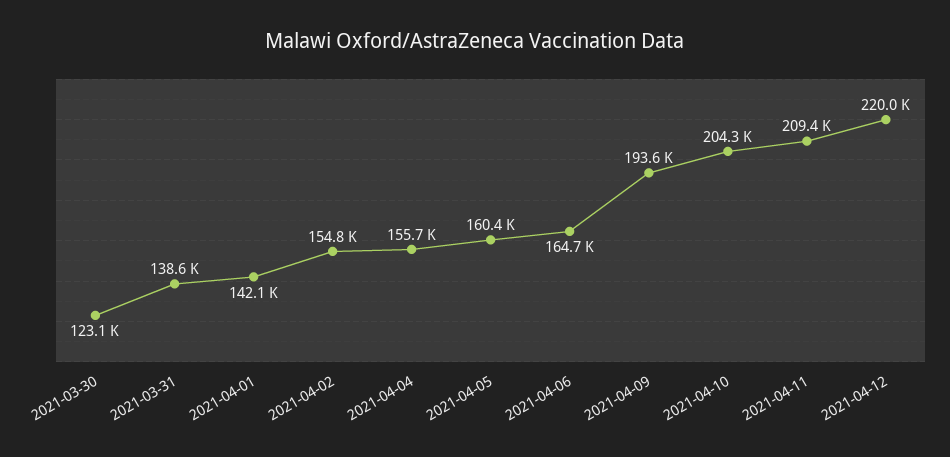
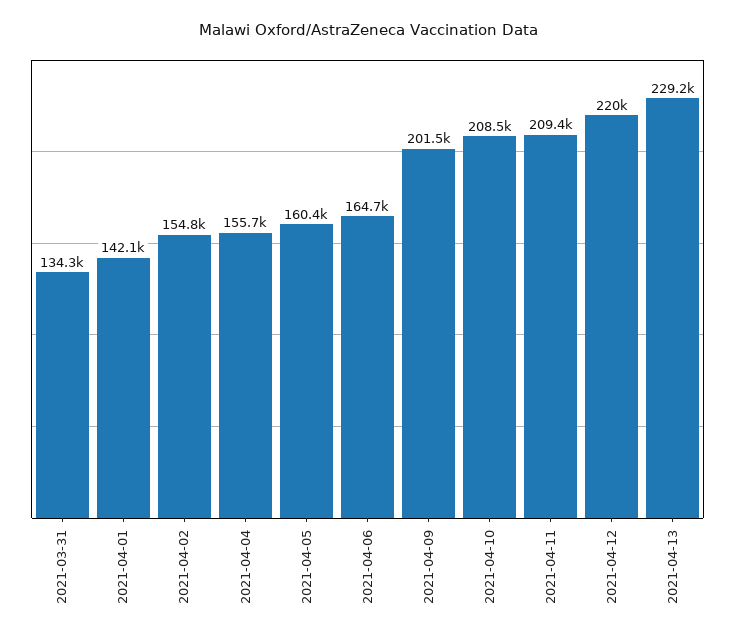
2021-03-30: 123100 -> none
2021-03-31: 138600 -> 134300
2021-04-09: 193600 -> 201500
2021-04-10: 204300 -> 208500
2021-04-13: none -> 229200

